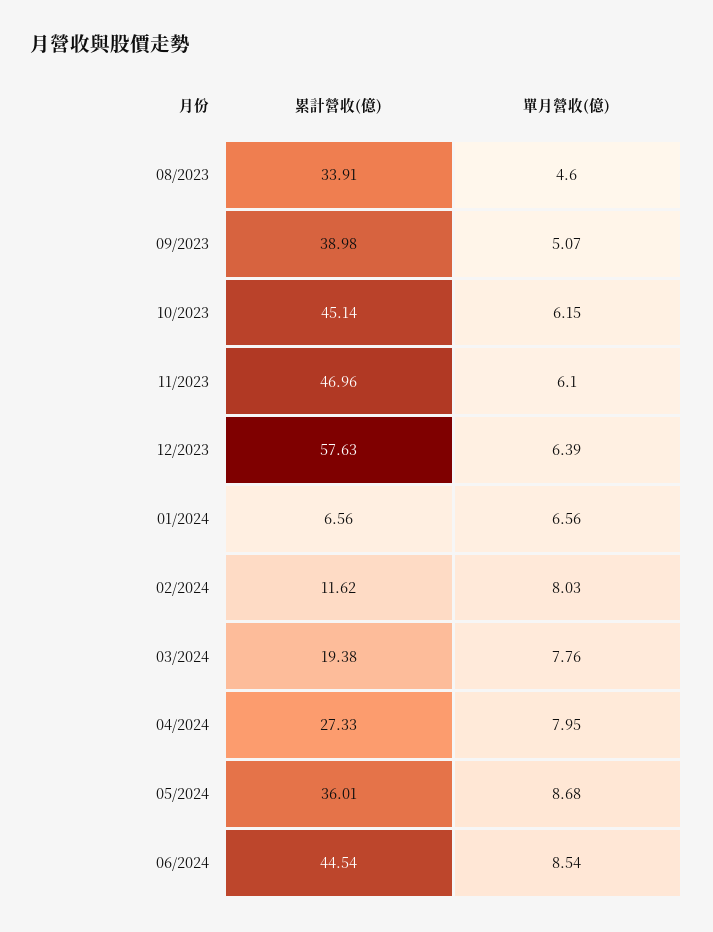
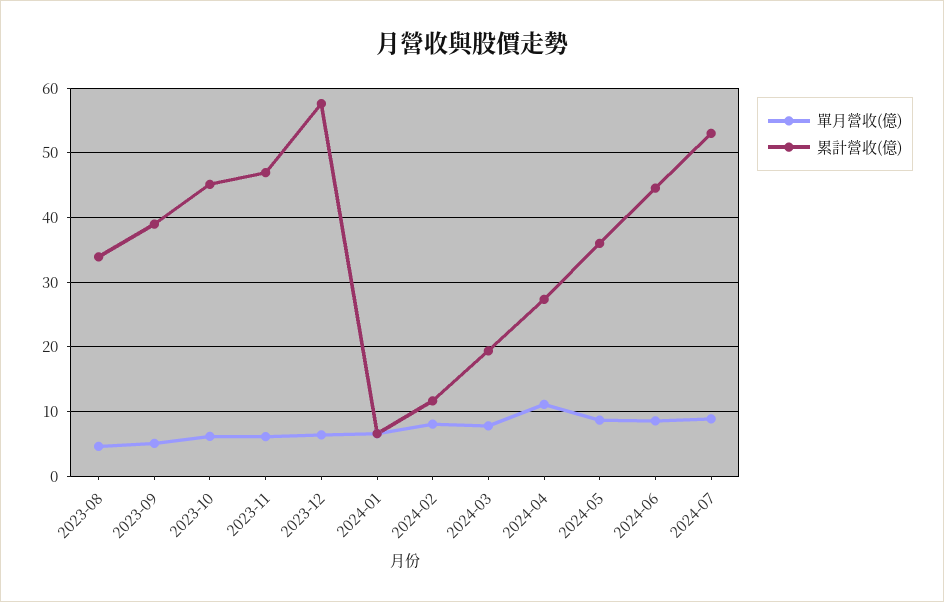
單月營收(億), 04/2024: 7.95 -> 11
單月營收(億), 2024-07: none -> 9
累計營收(億), 2024-07: none -> 53

